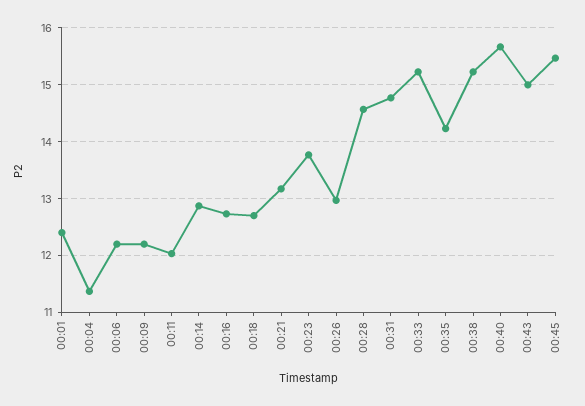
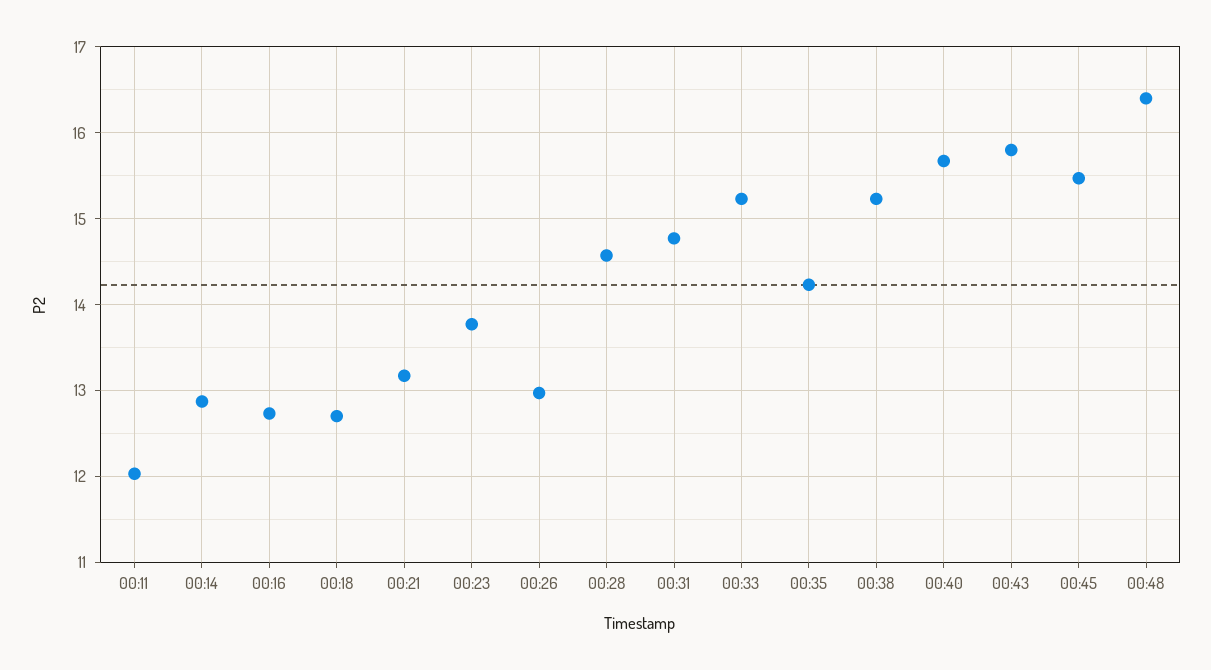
00:01: 12.4 -> none
00:04: 11.4 -> none
00:06: 12.2 -> none
00:09: 12.2 -> none
00:43: 15 -> 15.8
00:48: none -> 16.4

